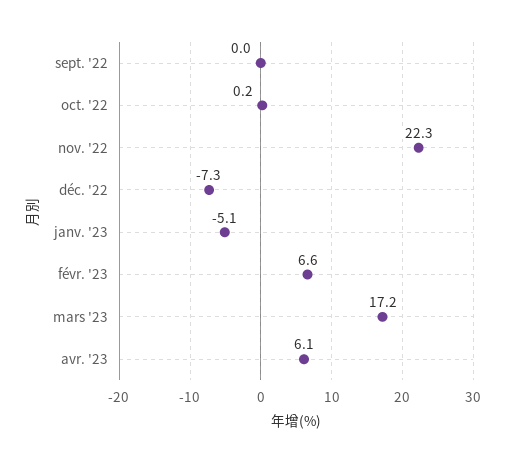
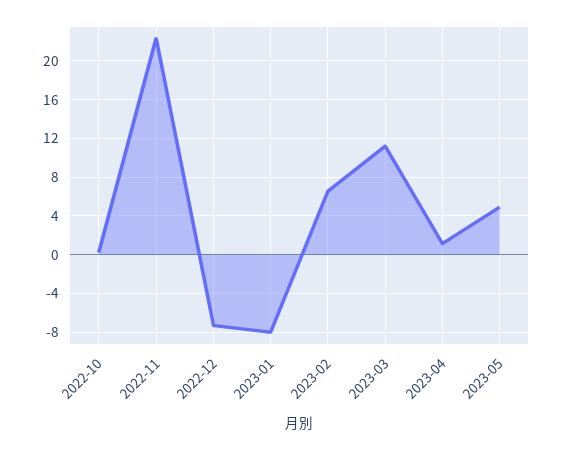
sept. '22: 0 -> none
janv. '23: -5.1 -> -8
mars '23: 17.2 -> 11
avr. '23: 6.1 -> 1
2023-05: none -> 5

